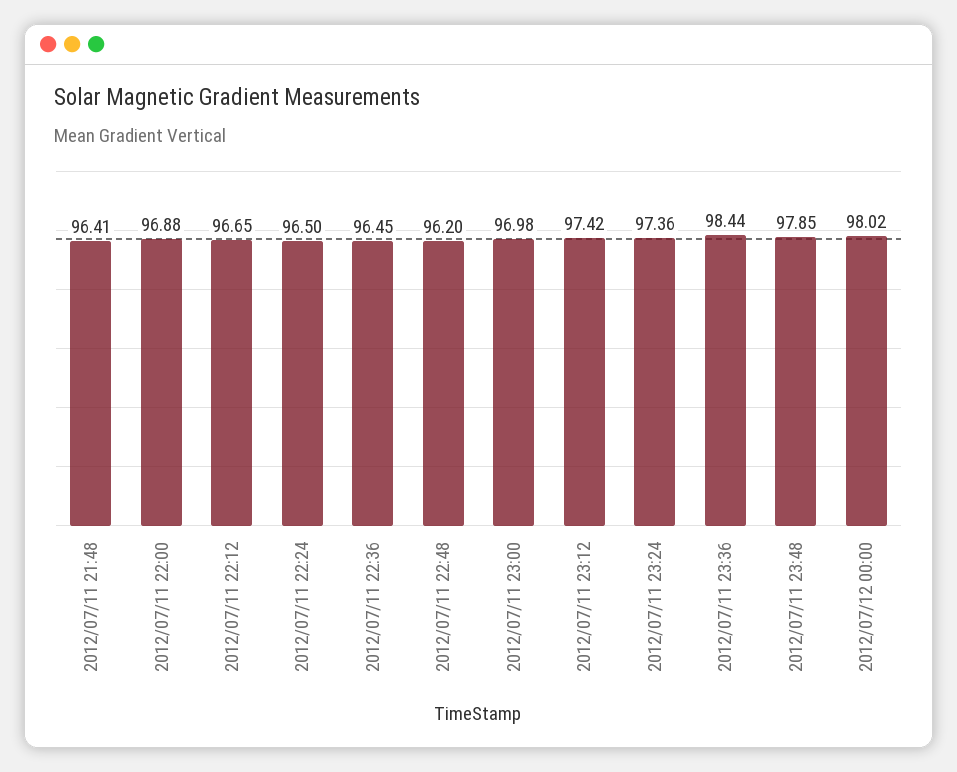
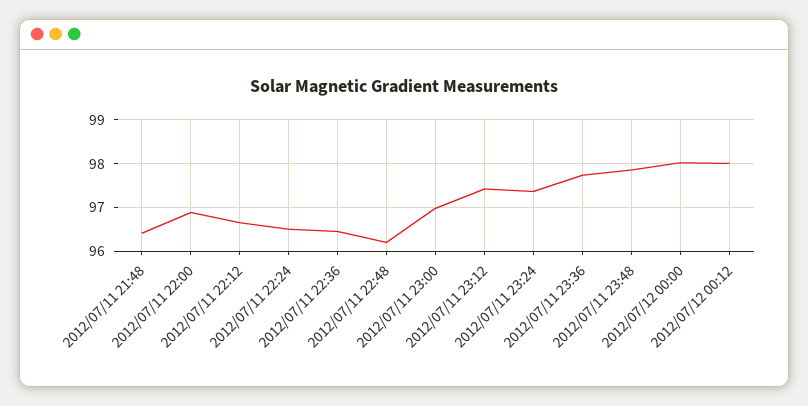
2012/07/11 23:36: 98.44 -> 97.8
2012/07/12 00:12: none -> 98

